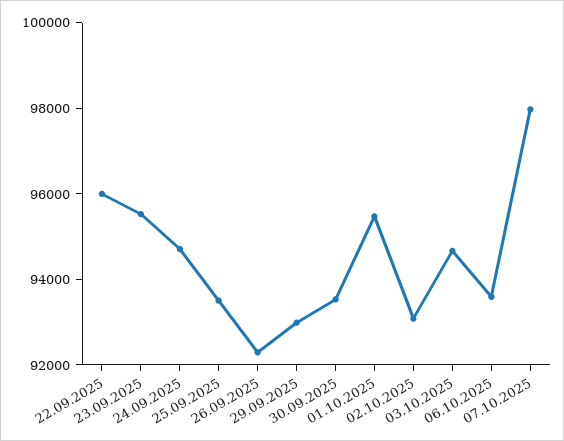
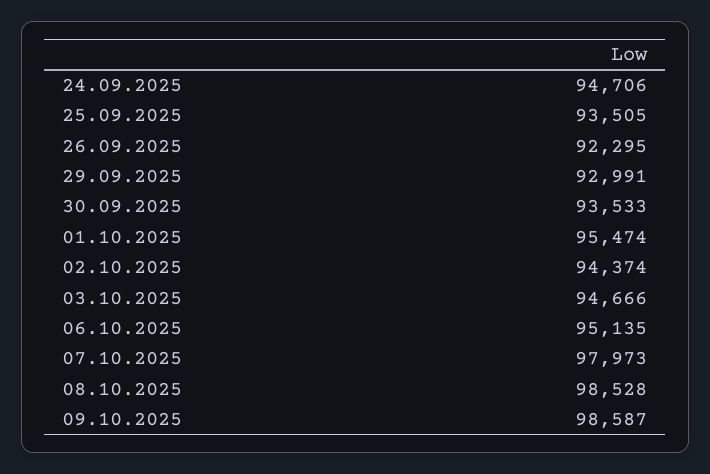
22.09.2025: 96000 -> none
23.09.2025: 95500 -> none
02.10.2025: 93000 -> 94374
06.10.2025: 93500 -> 95135
08.10.2025: none -> 98528
09.10.2025: none -> 98587

